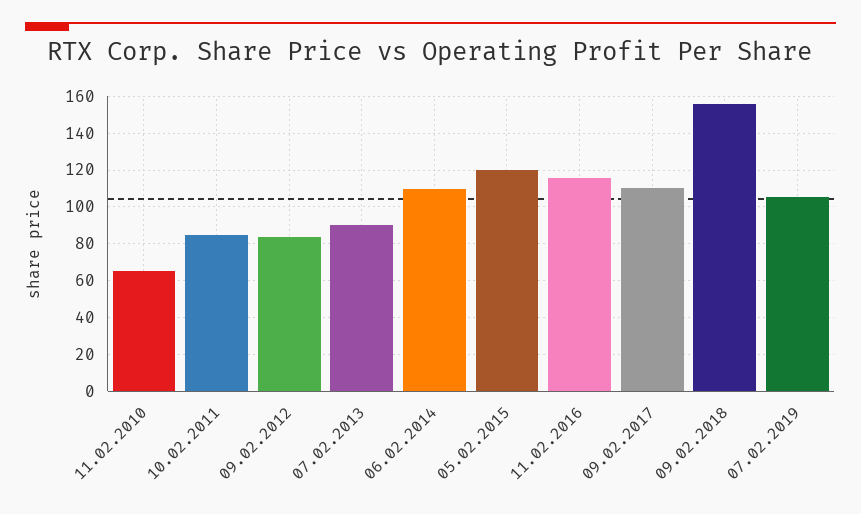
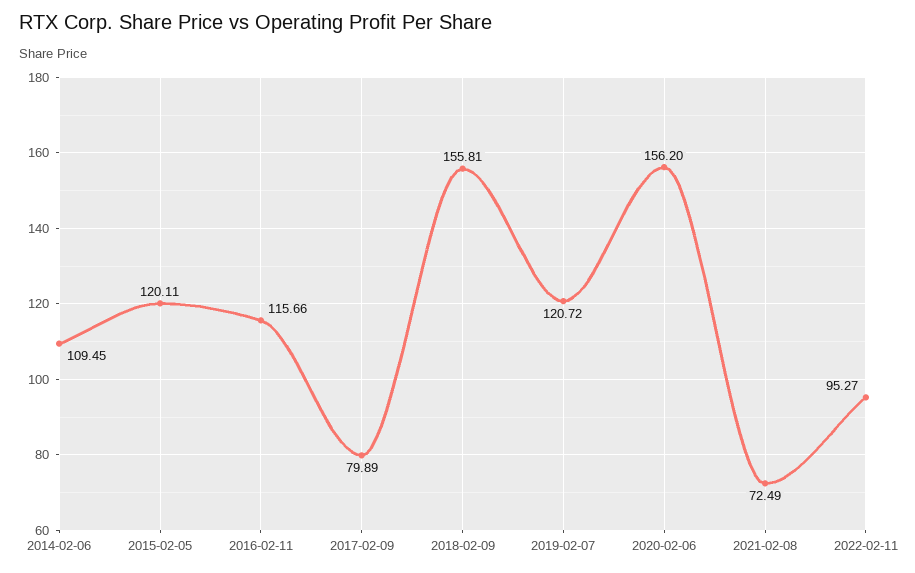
11.02.2010: 65 -> none
10.02.2011: 85 -> none
09.02.2012: 85 -> none
07.02.2013: 90 -> none
09.02.2017: 110 -> 79.89
07.02.2019: 105 -> 120.72
2020-02-06: none -> 156.2
2021-02-08: none -> 72.49
2022-02-11: none -> 95.27

